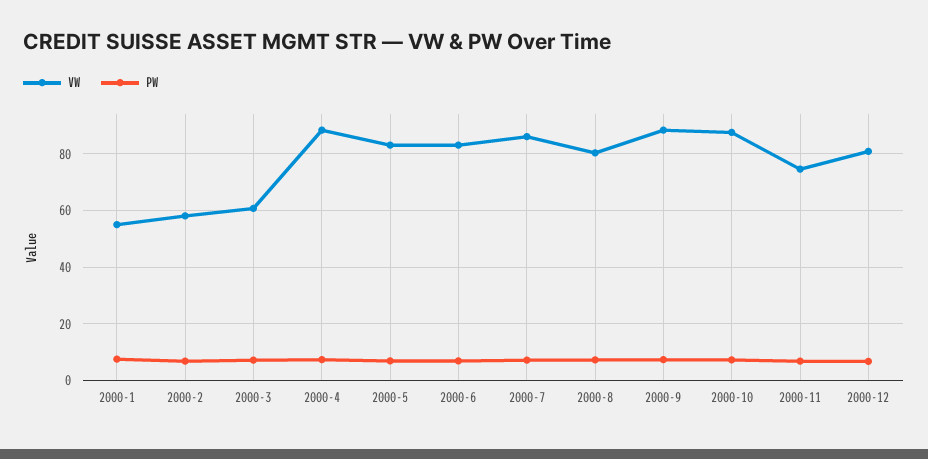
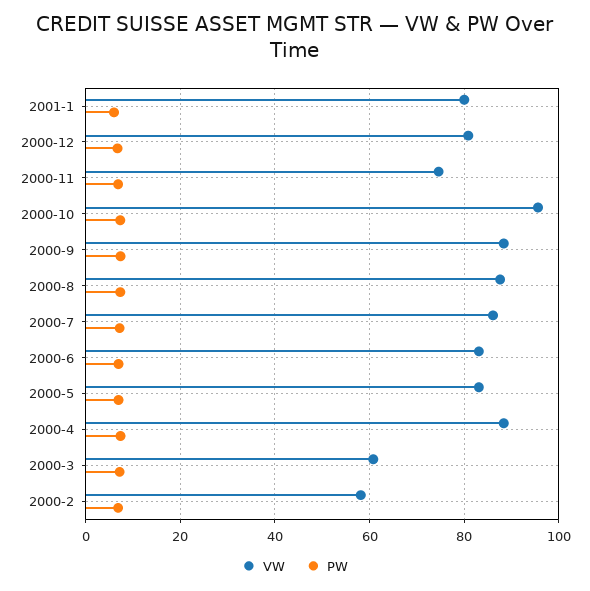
VW, 2000-1: 55 -> none
PW, 2000-1: 7.5 -> none
VW, 2000-8: 80 -> 88
VW, 2000-10: 87.5 -> 96
VW, 2001-1: none -> 80
PW, 2001-1: none -> 6

